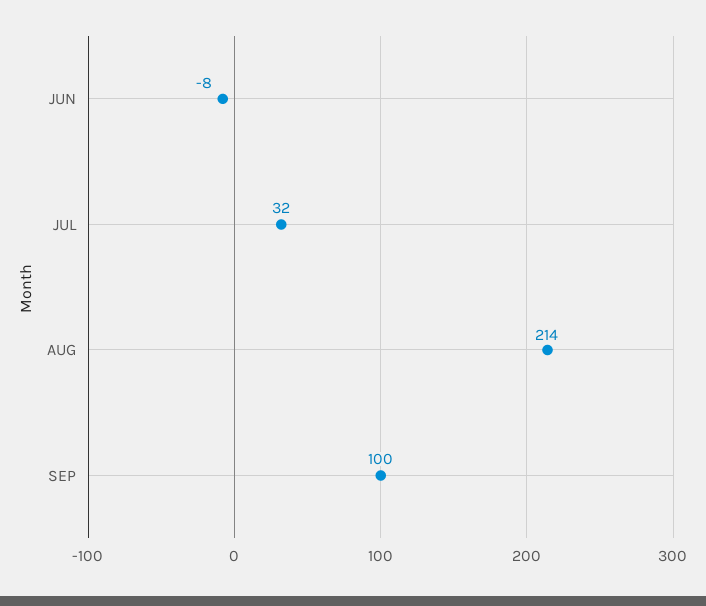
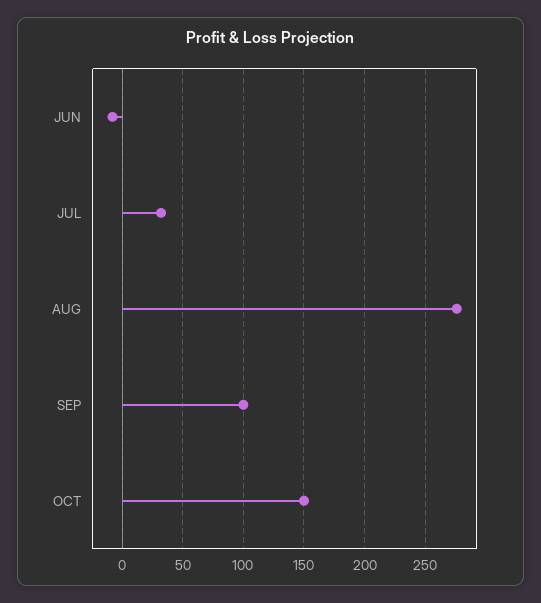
AUG: 214 -> 275
OCT: none -> 150

